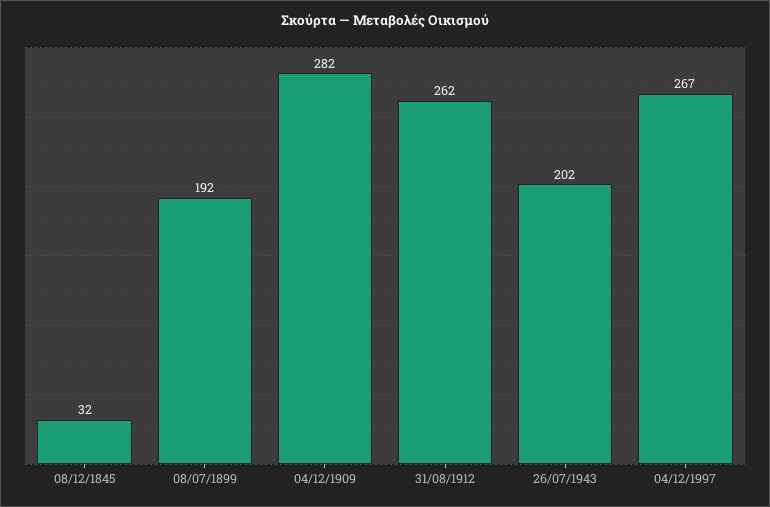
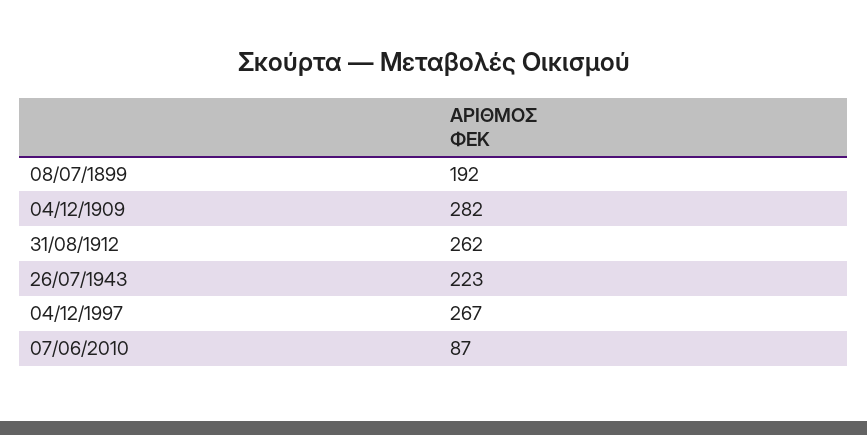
08/12/1845: 32 -> none
26/07/1943: 202 -> 223
07/06/2010: none -> 87

